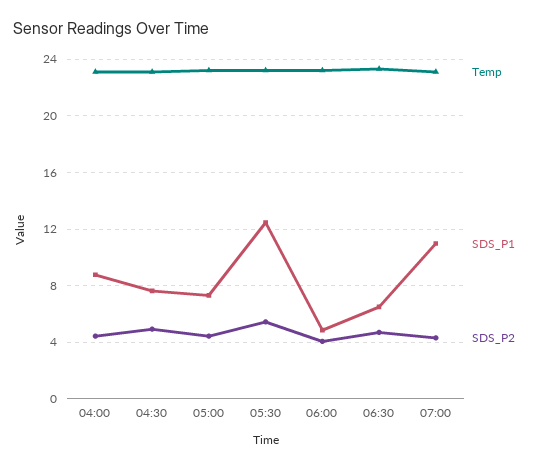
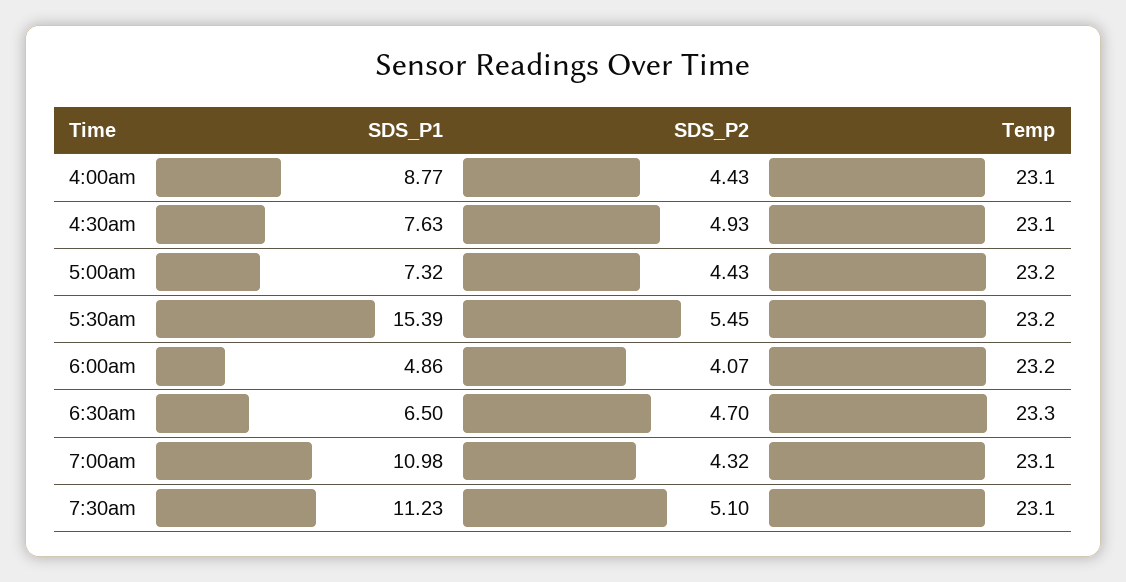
SDS_P1, 05:30: 12.5 -> 15.39
SDS_P1, 7:30am: none -> 11.23
SDS_P2, 7:30am: none -> 5.1
Temp, 7:30am: none -> 23.1

